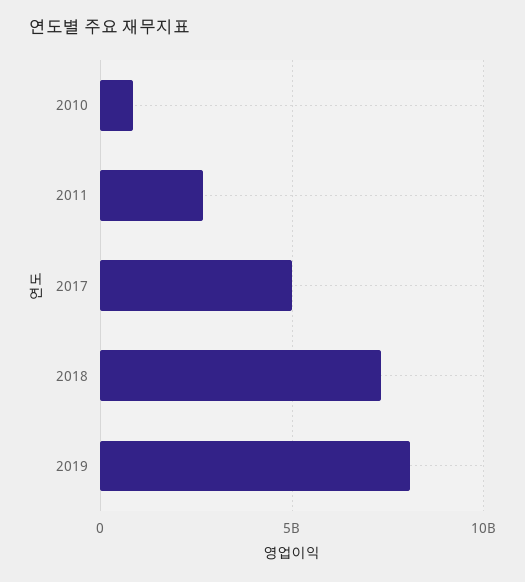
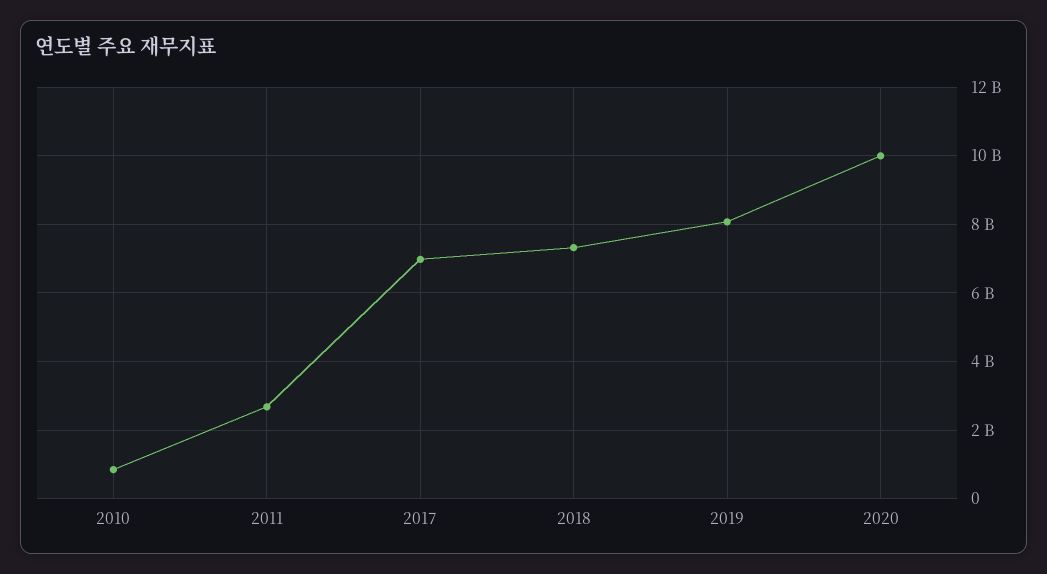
2017: 5000000000 -> 7000000000
2020: none -> 10000000000

